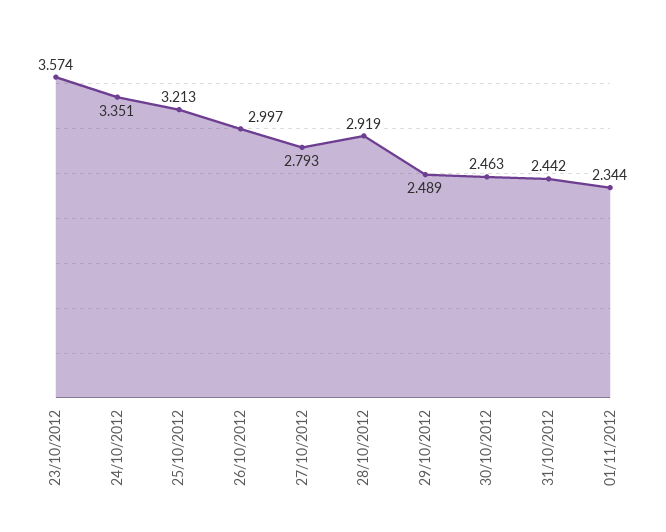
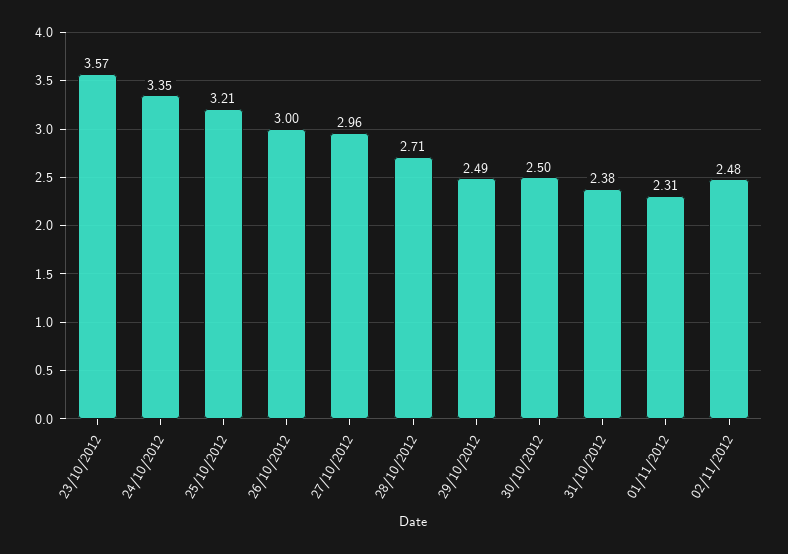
27/10/2012: 2.793 -> 2.96
28/10/2012: 2.919 -> 2.71
30/10/2012: 2.463 -> 2.5
31/10/2012: 2.442 -> 2.38
01/11/2012: 2.344 -> 2.31
02/11/2012: none -> 2.48

